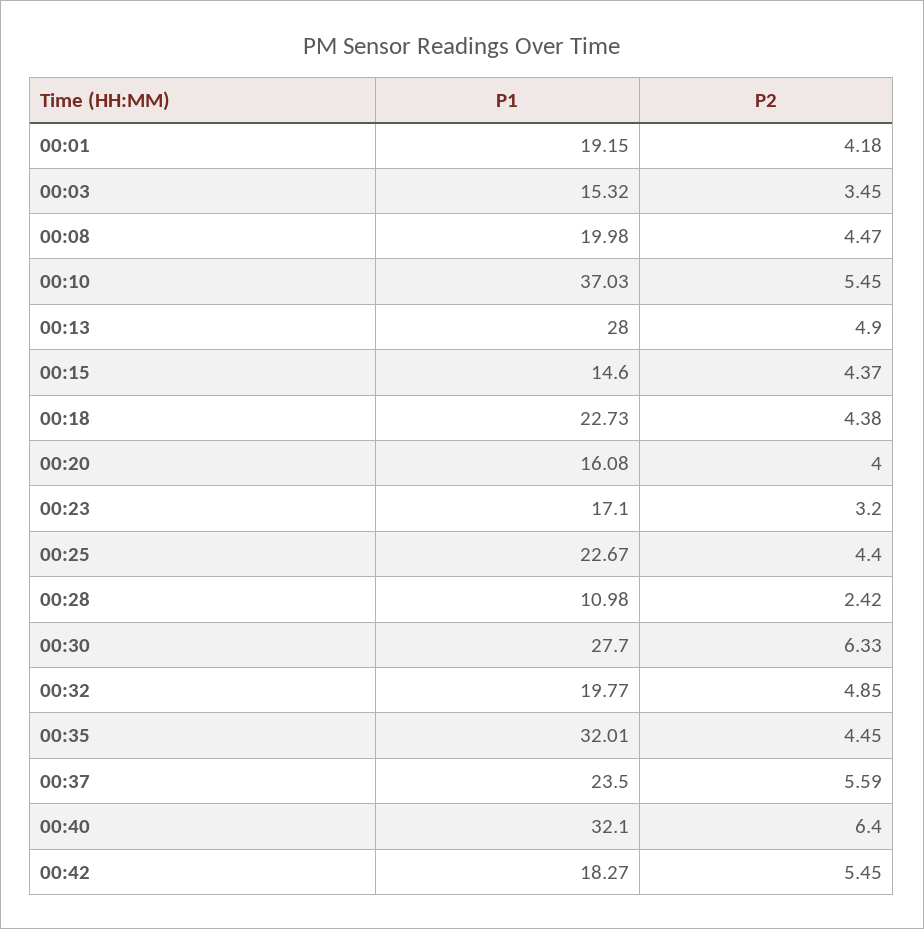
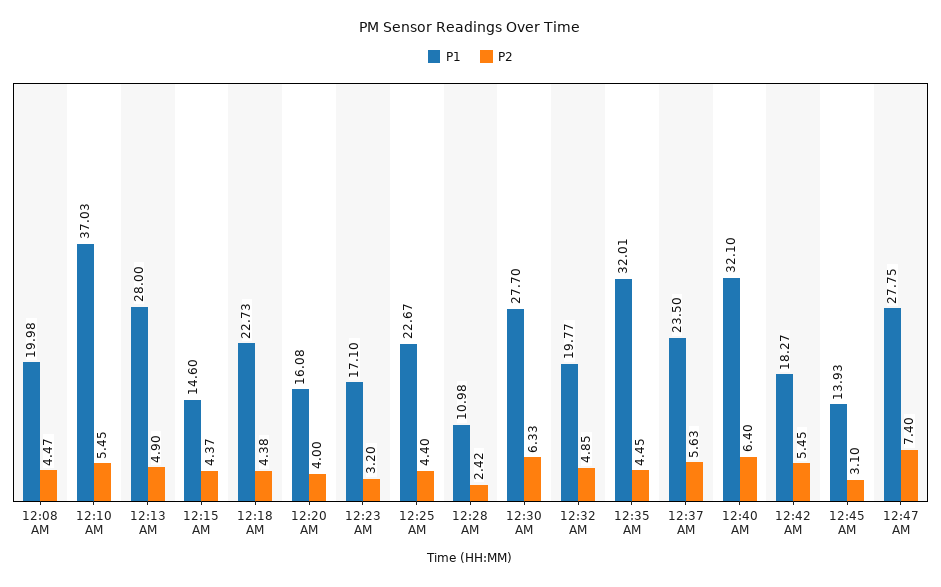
P1, 00:01: 19.15 -> none
P2, 00:01: 4.18 -> none
P1, 00:03: 15.32 -> none
P2, 00:03: 3.45 -> none
P2, 00:37: 5.59 -> 5.63
P1, 12:45 AM: none -> 13.93
P2, 12:45 AM: none -> 3.1
P1, 12:47 AM: none -> 27.75
P2, 12:47 AM: none -> 7.4

